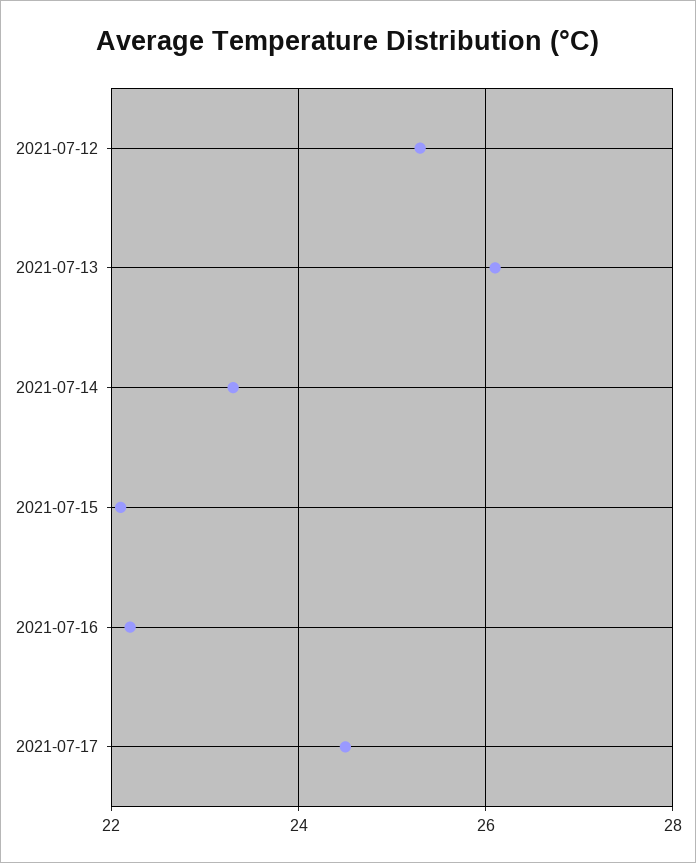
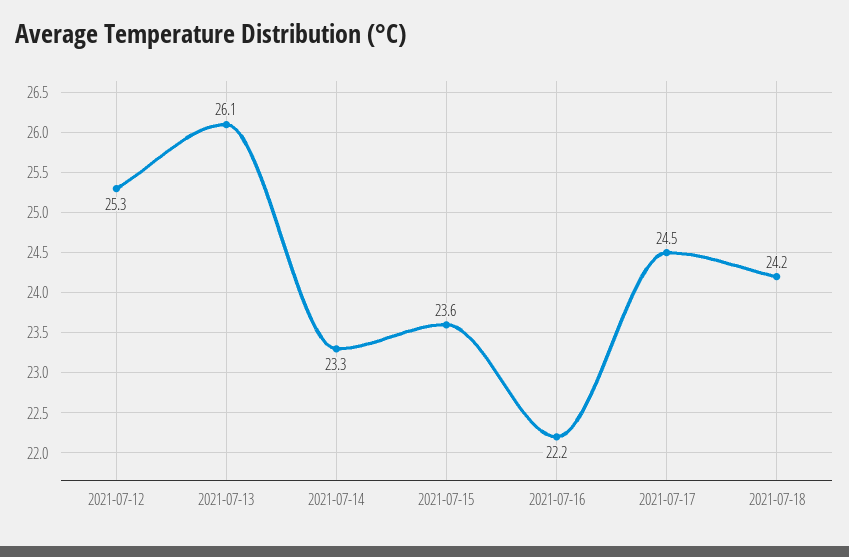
2021-07-15: 22 -> 23.6
2021-07-18: none -> 24.2

